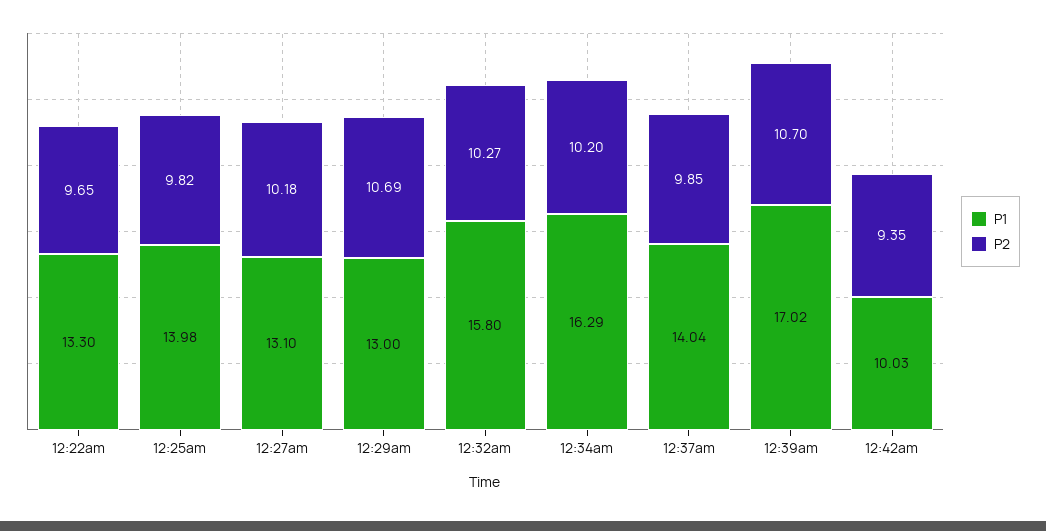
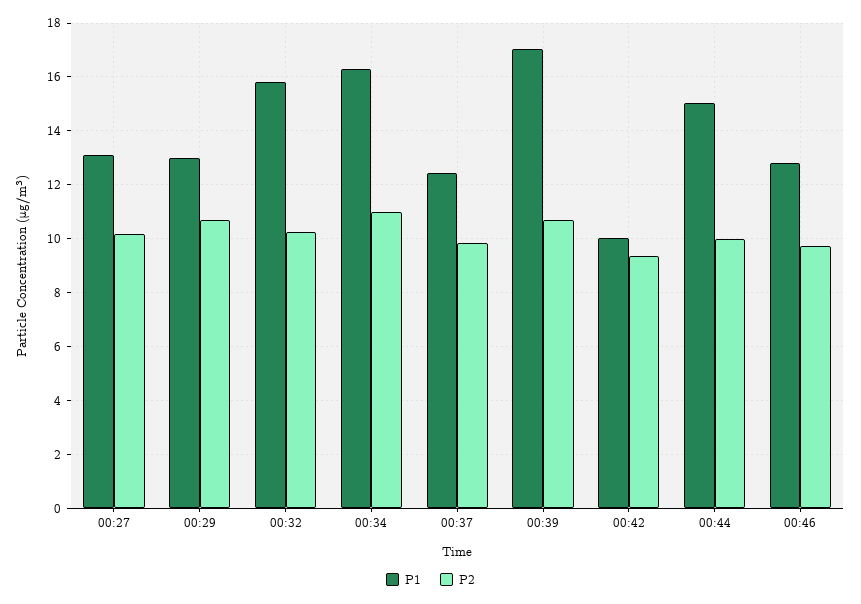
P1, 12:22am: 13.3 -> none
P2, 12:22am: 9.65 -> none
P1, 12:25am: 13.98 -> none
P2, 12:25am: 9.82 -> none
P2, 12:34am: 10.2 -> 11
P1, 12:37am: 14.04 -> 12.5
P1, 00:44: none -> 15
P2, 00:44: none -> 10
P1, 00:46: none -> 12.75
P2, 00:46: none -> 9.75

